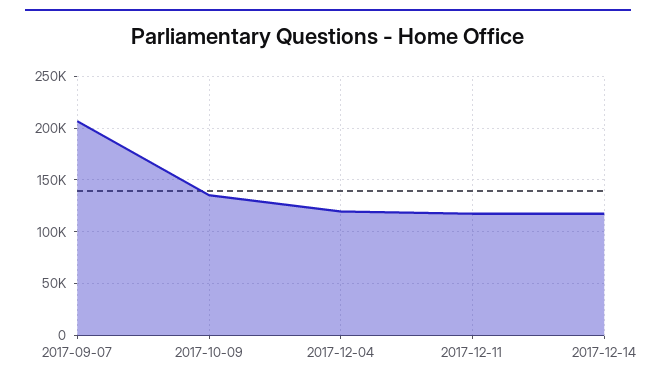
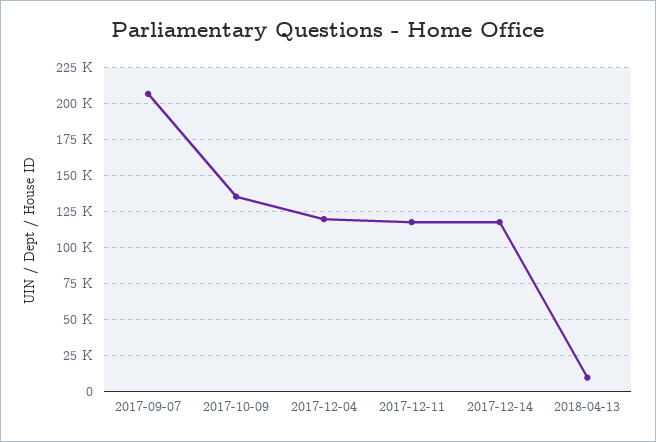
2018-04-13: none -> 10000

